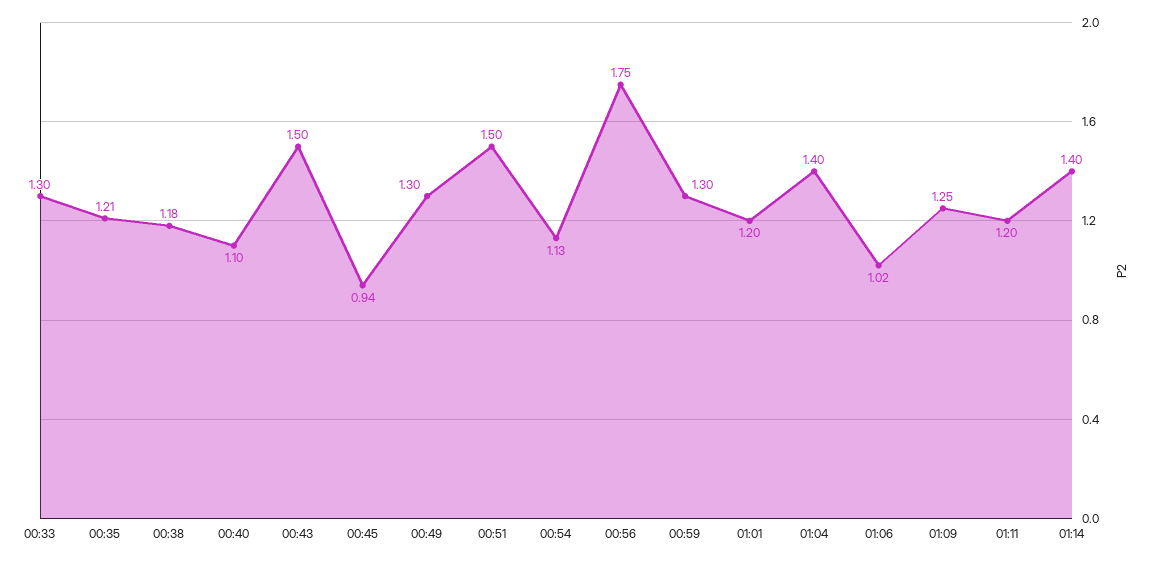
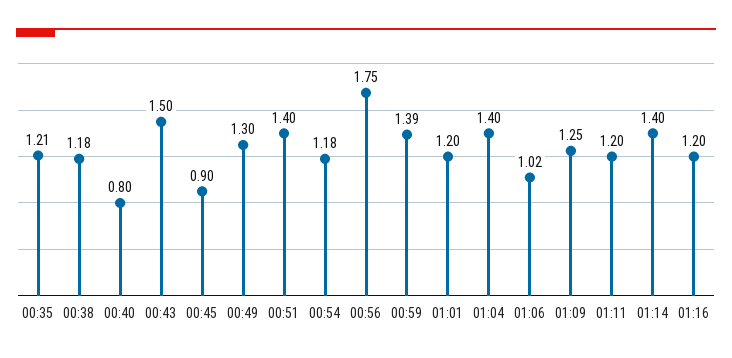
00:33: 1.3 -> none
00:40: 1.1 -> 0.8
00:45: 0.94 -> 0.9
00:51: 1.5 -> 1.4
00:54: 1.13 -> 1.18
00:59: 1.3 -> 1.39
01:16: none -> 1.2

